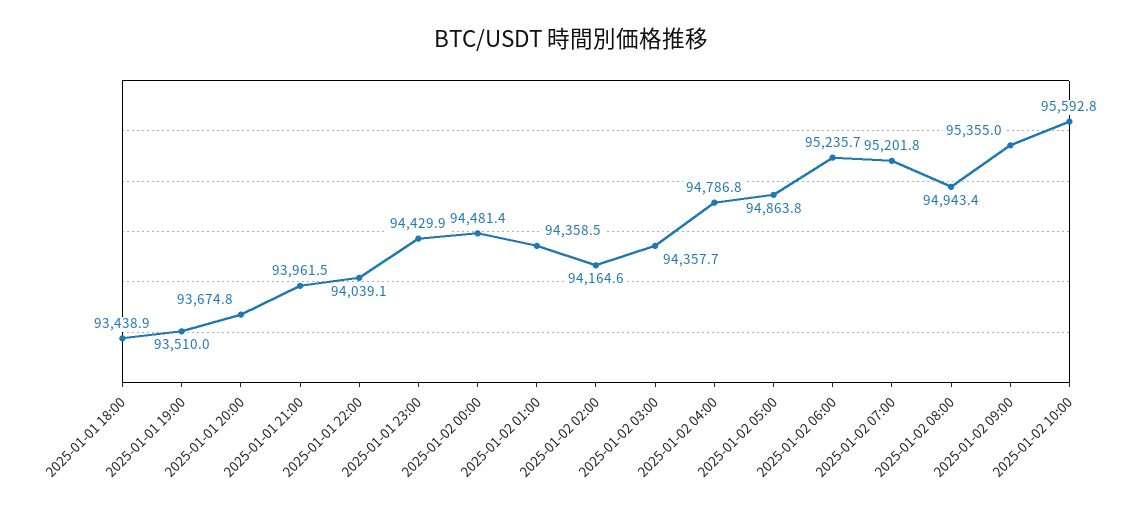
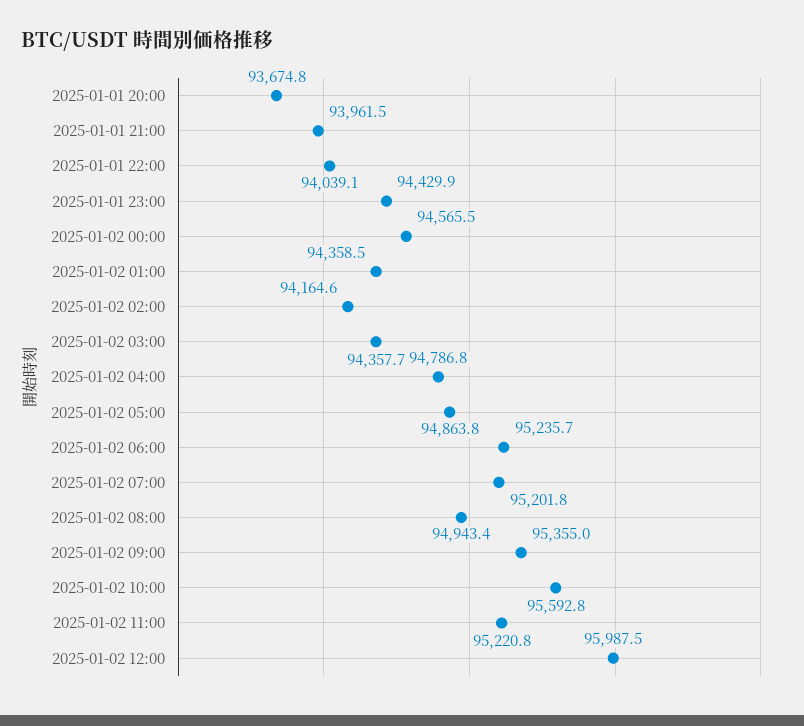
2025-01-01 18:00: 93438.9 -> none
2025-01-01 19:00: 93510 -> none
2025-01-02 00:00: 94481.4 -> 94565.5
2025-01-02 11:00: none -> 95220.8
2025-01-02 12:00: none -> 95987.5

